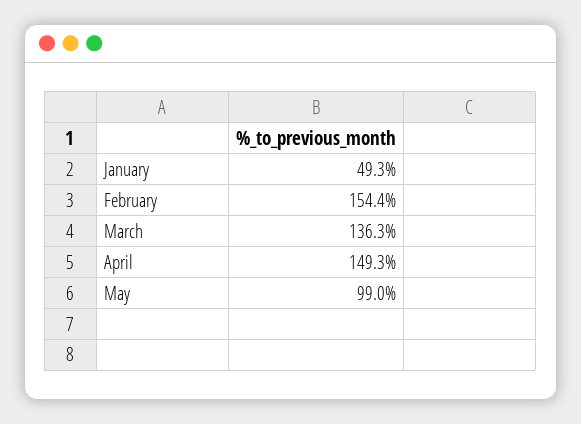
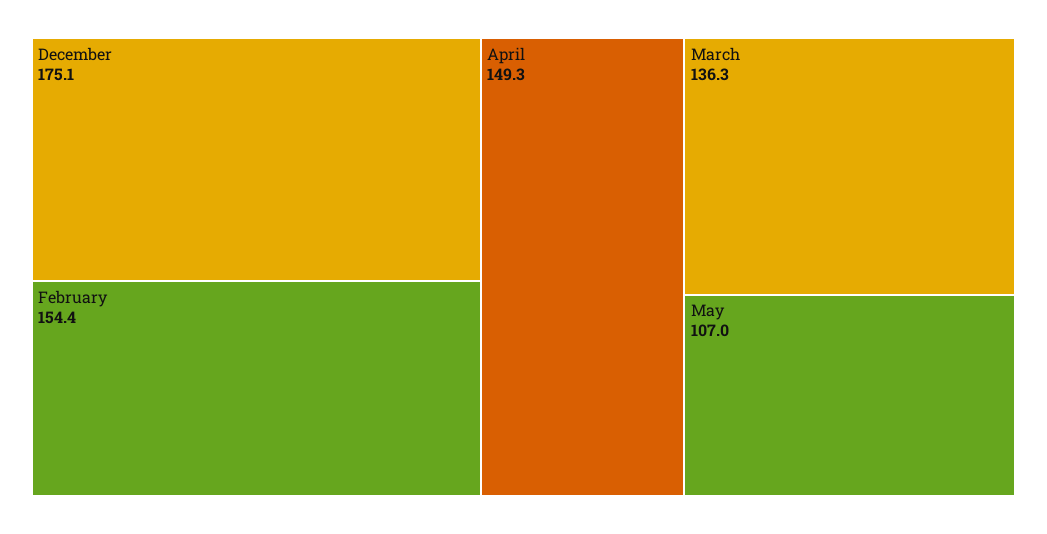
January: 49.3 -> none
May: 99 -> 107
December: none -> 175.1

